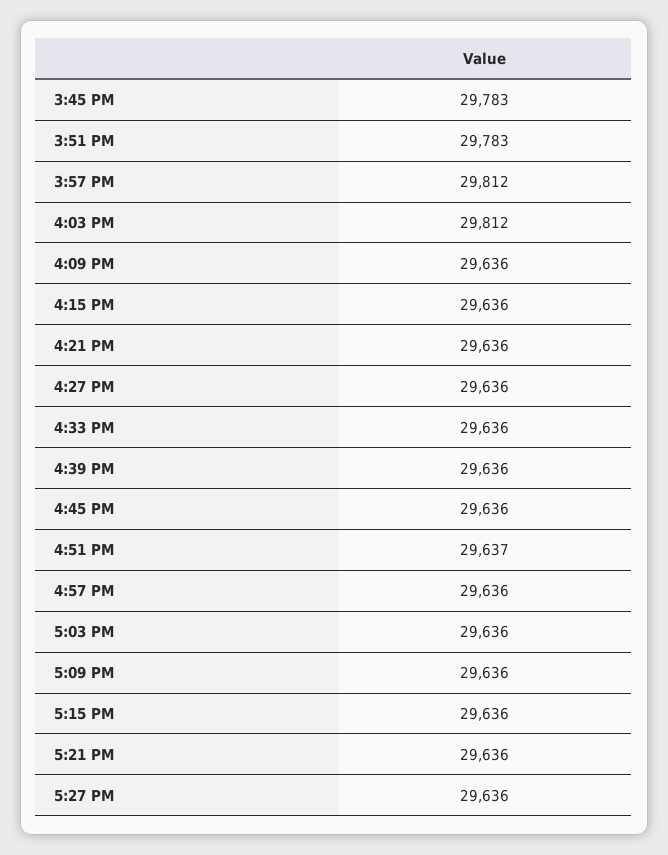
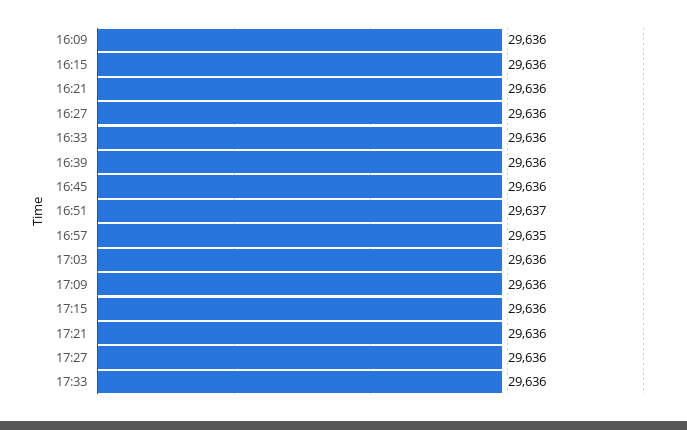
3:45 PM: 29783 -> none
3:51 PM: 29783 -> none
3:57 PM: 29812 -> none
4:03 PM: 29812 -> none
4:57 PM: 29636 -> 29635
17:33: none -> 29636

